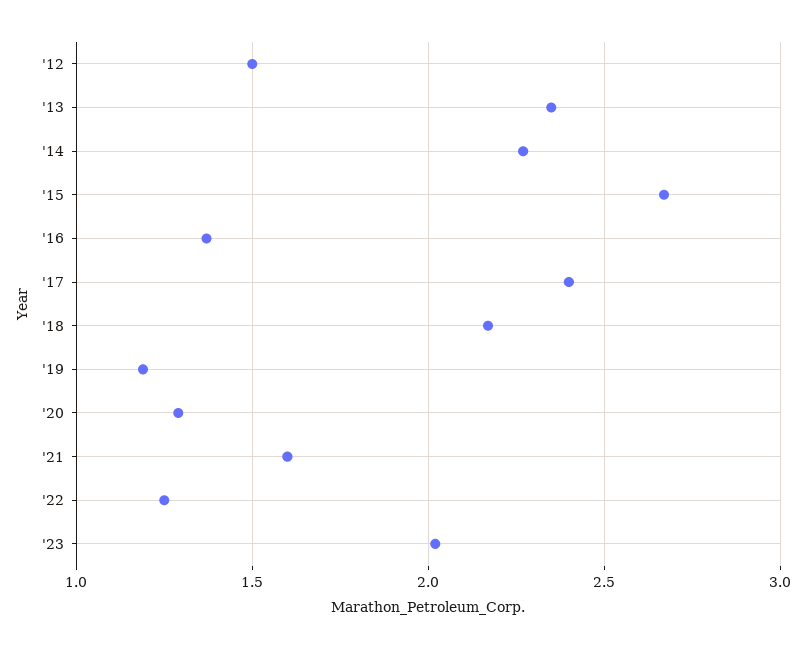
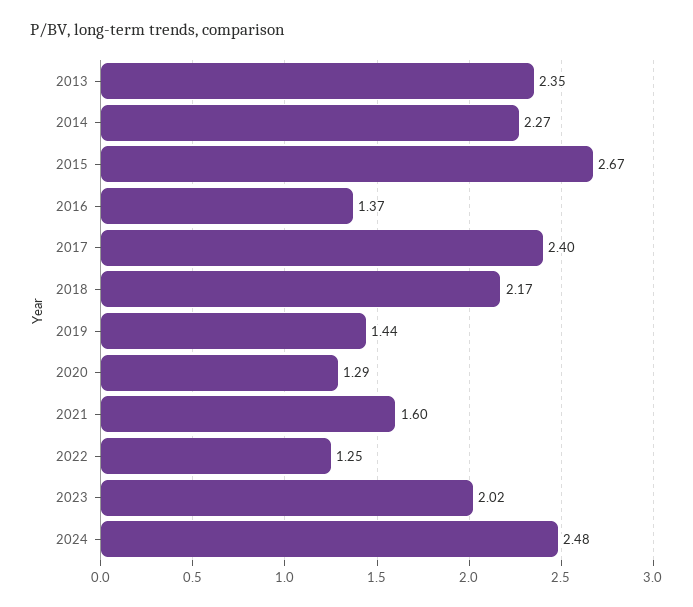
'12: 1.5 -> none
'19: 1.2 -> 1.44
2024: none -> 2.48

